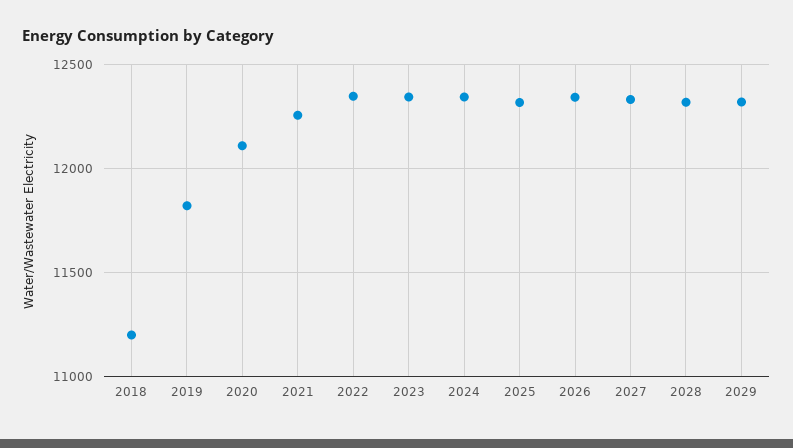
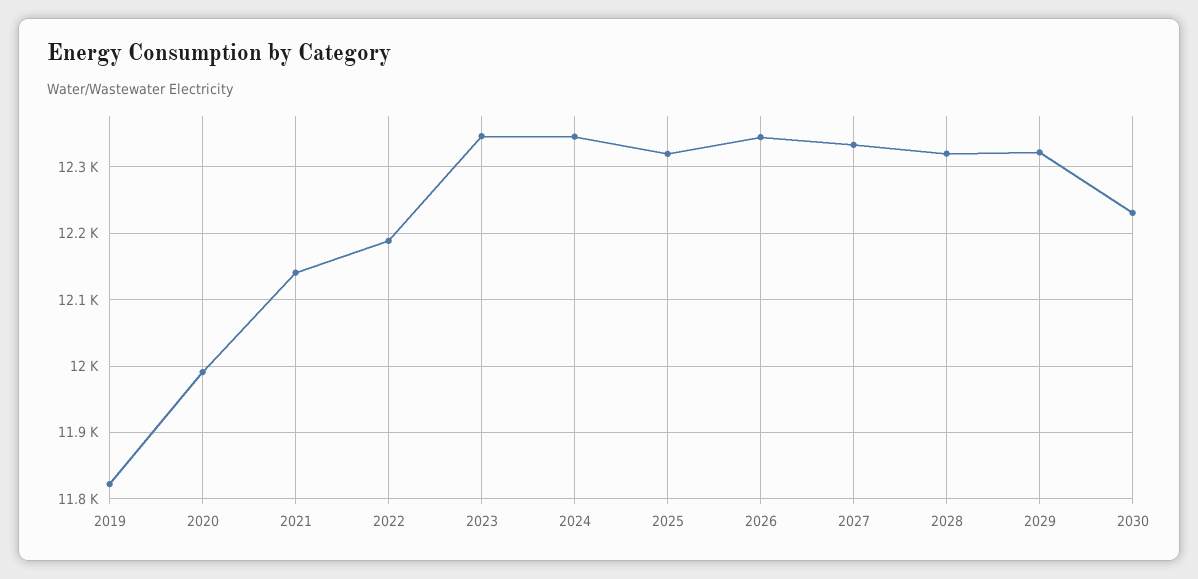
2018: 11200 -> none
2020: 12100 -> 11990
2021: 12250 -> 12140
2022: 12350 -> 12190
2030: none -> 12230

